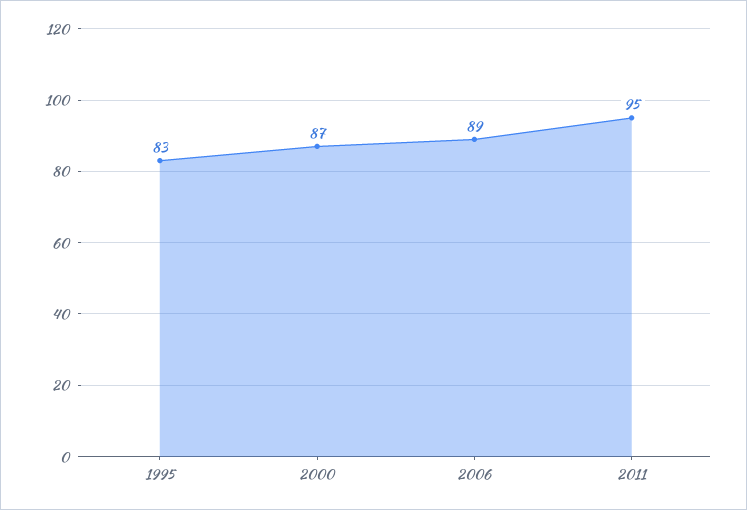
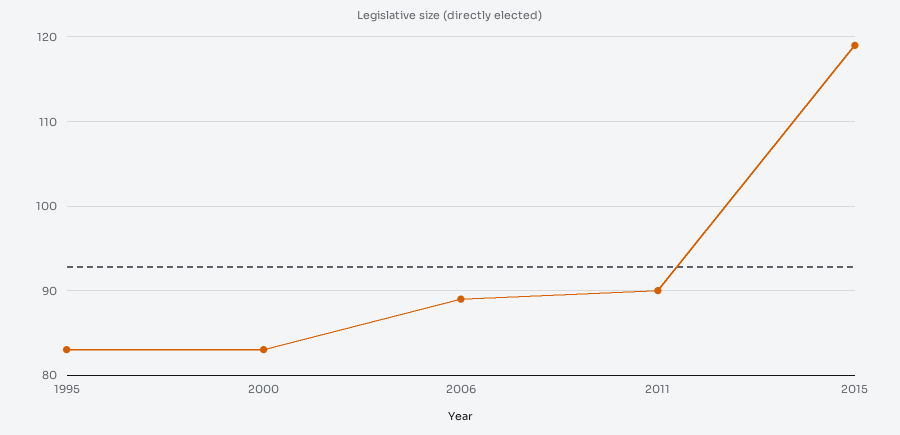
2000: 87 -> 83
2011: 95 -> 90
2015: none -> 119

